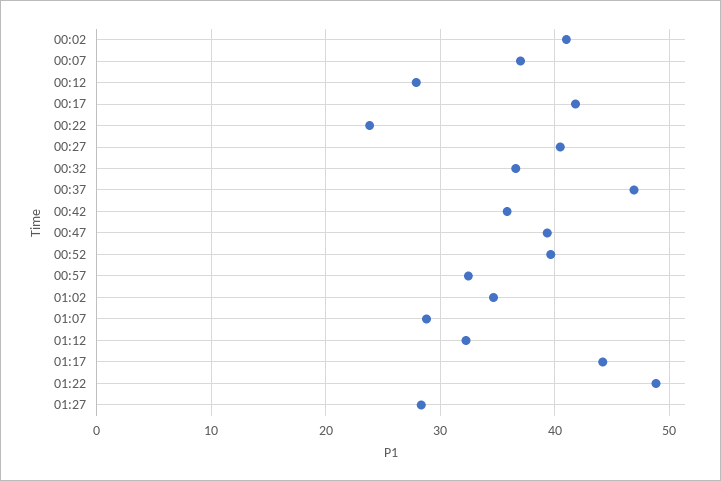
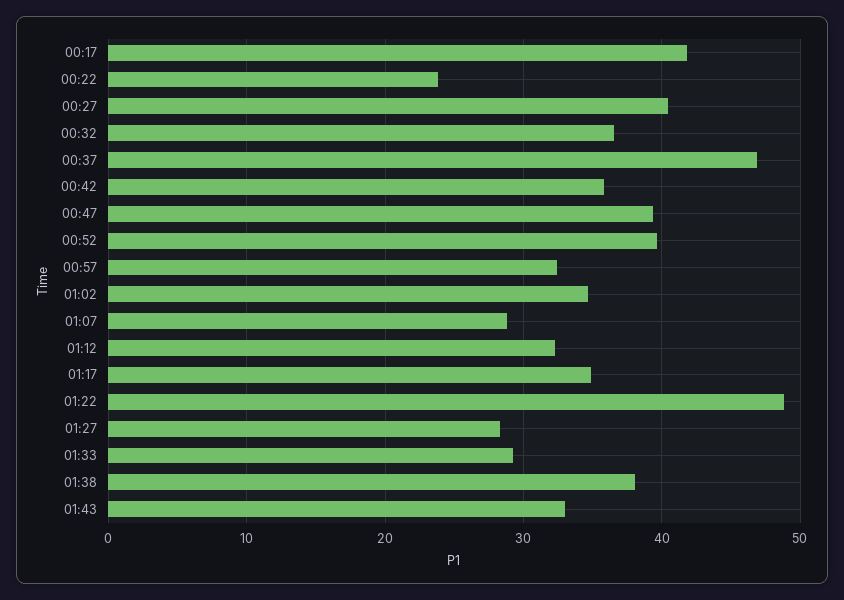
00:02: 41 -> none
00:07: 37 -> none
00:12: 28 -> none
01:17: 44 -> 35
01:33: none -> 29
01:38: none -> 38
01:43: none -> 33

